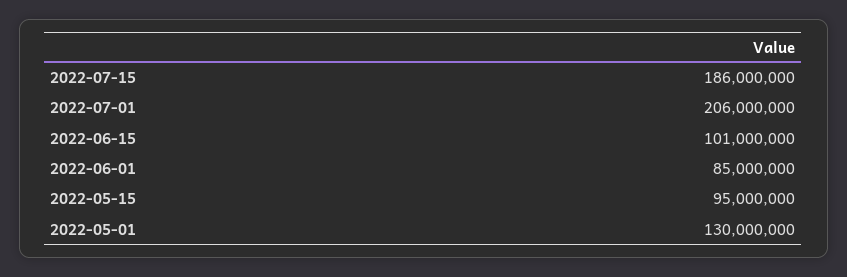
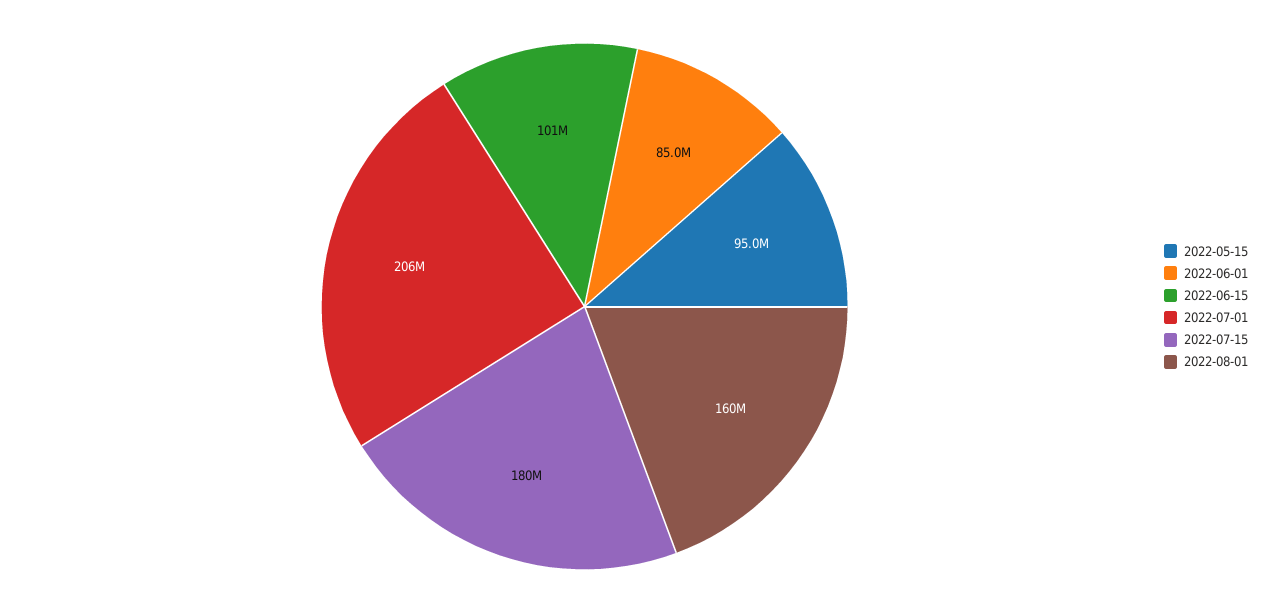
2022-07-15: 186000000 -> 180000000
2022-05-01: 130000000 -> none
2022-08-01: none -> 160000000

